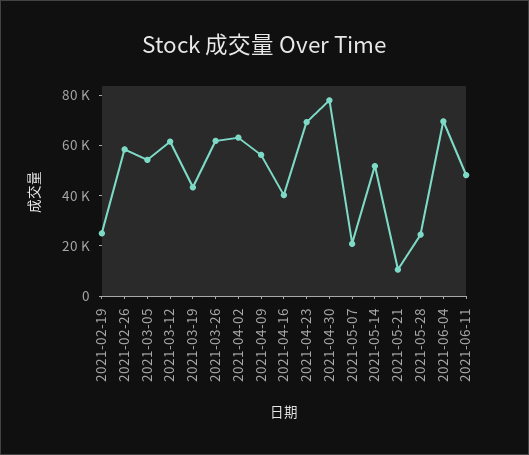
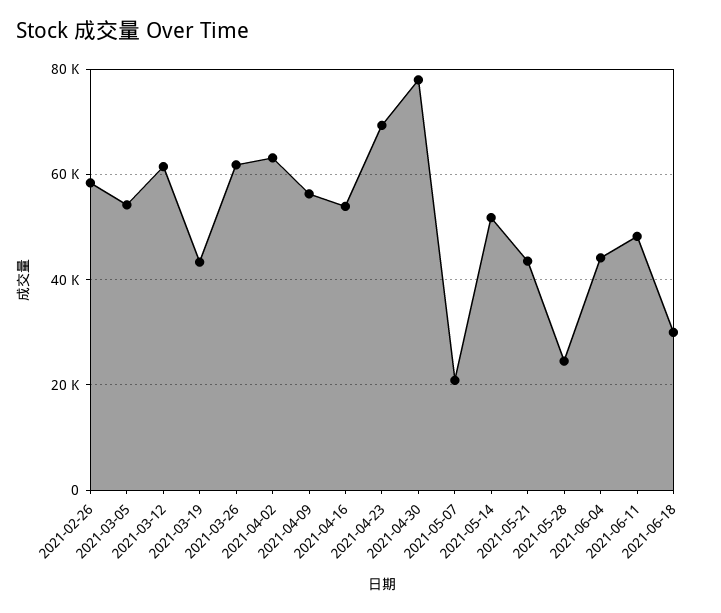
2021-02-19: 25000 -> none
2021-04-16: 40000 -> 54000
2021-05-21: 10000 -> 44000
2021-06-04: 70000 -> 44000
2021-06-18: none -> 30000

